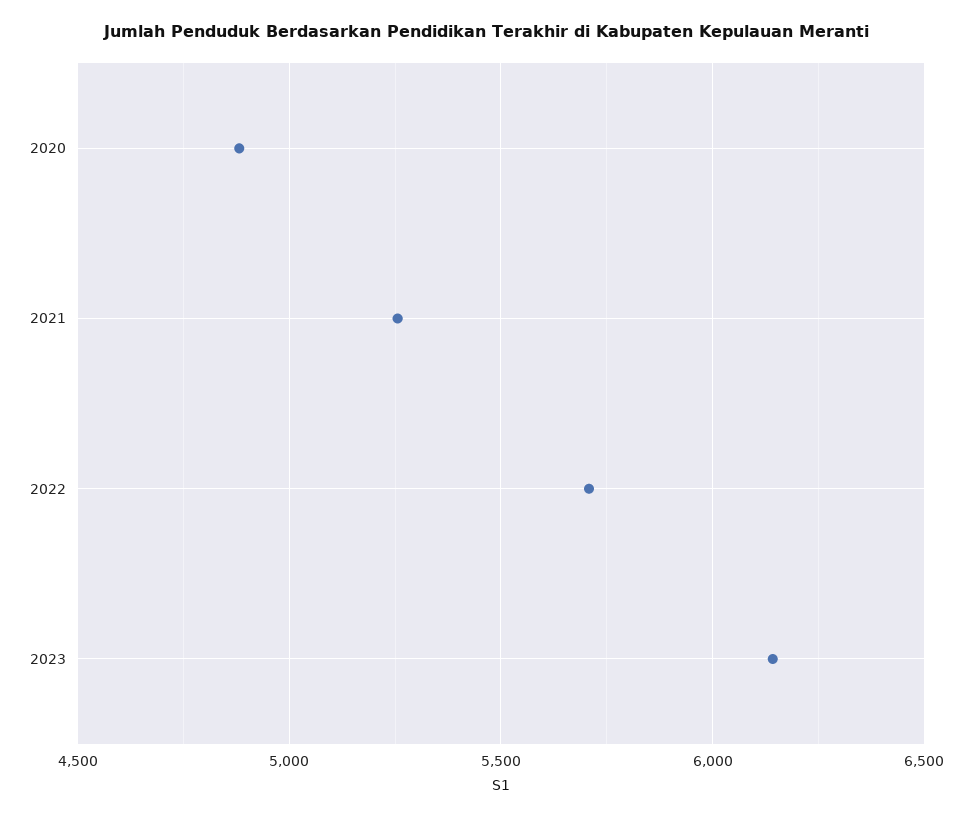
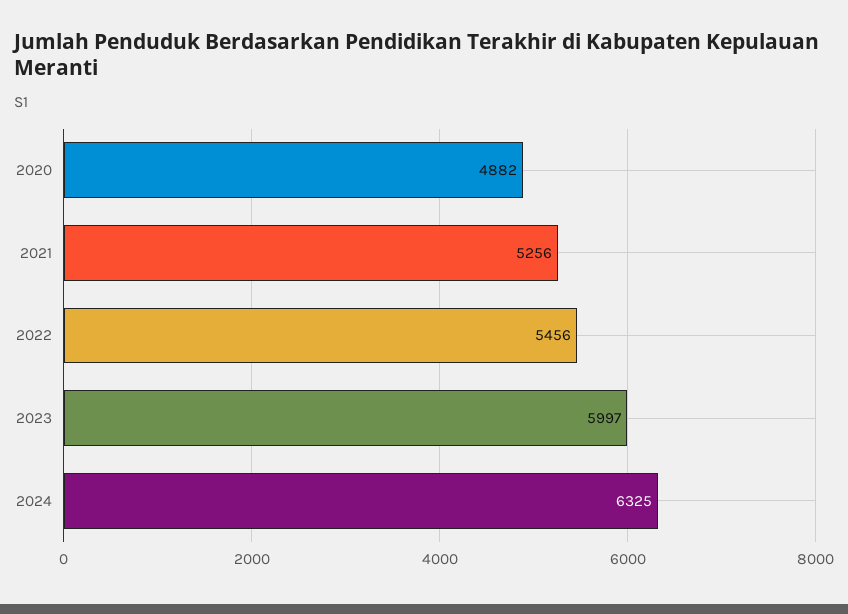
2022: 5700 -> 5456
2023: 6150 -> 5997
2024: none -> 6325

